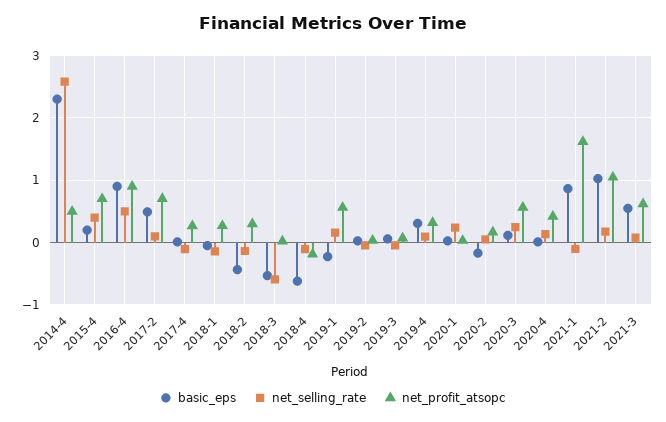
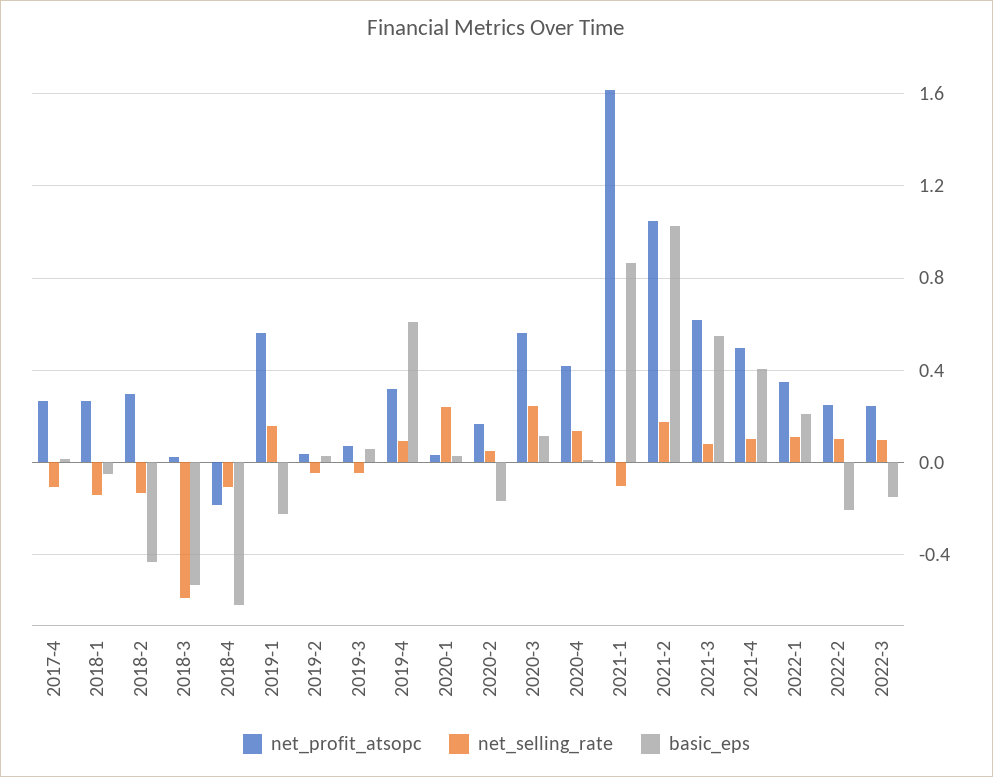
basic_eps, 2014-4: 2.3 -> none
net_selling_rate, 2014-4: 2.6 -> none
net_profit_atsopc, 2014-4: 0.5 -> none
basic_eps, 2015-4: 0.2 -> none
net_selling_rate, 2015-4: 0.4 -> none
net_profit_atsopc, 2015-4: 0.7 -> none
basic_eps, 2016-4: 0.9 -> none
net_selling_rate, 2016-4: 0.5 -> none
net_profit_atsopc, 2016-4: 0.9 -> none
basic_eps, 2017-2: 0.5 -> none
net_selling_rate, 2017-2: 0.1 -> none
net_profit_atsopc, 2017-2: 0.7 -> none
basic_eps, 2019-4: 0.3 -> 0.6
net_profit_atsopc, 2021-4: none -> 0.5
net_selling_rate, 2021-4: none -> 0.1
basic_eps, 2021-4: none -> 0.4
net_profit_atsopc, 2022-1: none -> 0.35
net_selling_rate, 2022-1: none -> 0.1
basic_eps, 2022-1: none -> 0.2
net_profit_atsopc, 2022-2: none -> 0.25
net_selling_rate, 2022-2: none -> 0.1
basic_eps, 2022-2: none -> -0.2
net_profit_atsopc, 2022-3: none -> 0.25
net_selling_rate, 2022-3: none -> 0.1
basic_eps, 2022-3: none -> -0.15

